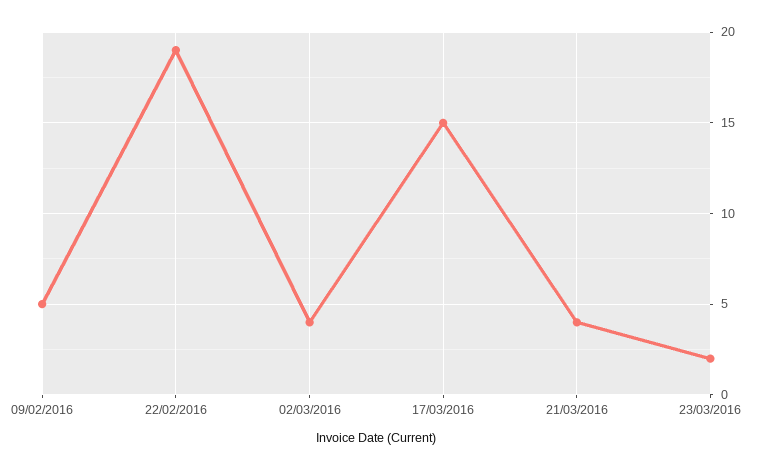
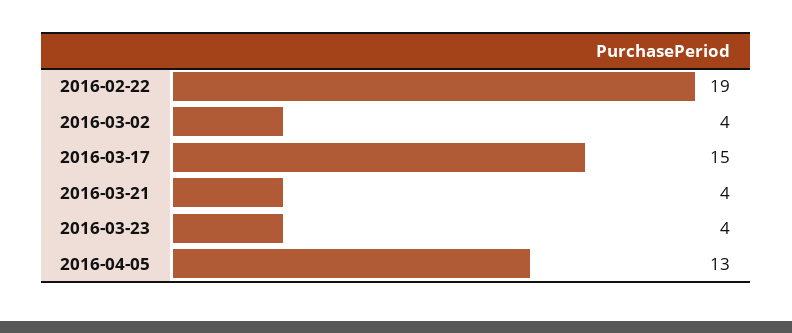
09/02/2016: 5 -> none
23/03/2016: 2 -> 4
2016-04-05: none -> 13

